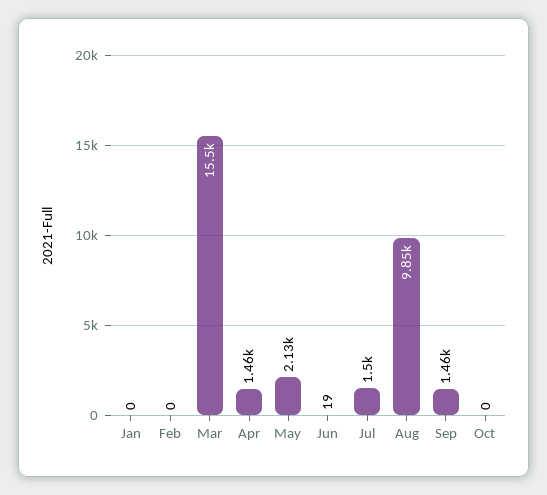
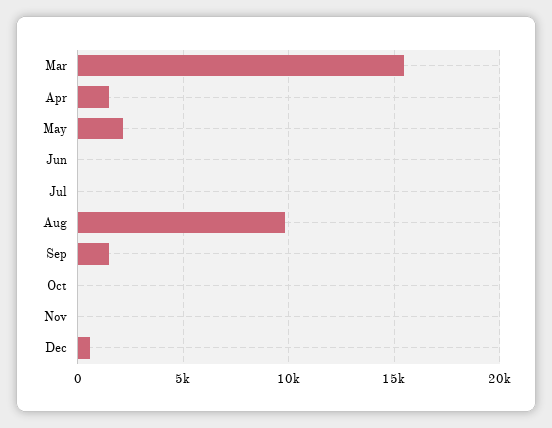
Jan: 0 -> none
Feb: 0 -> none
Jul: 1500 -> 0
Nov: none -> 0
Dec: none -> 500

